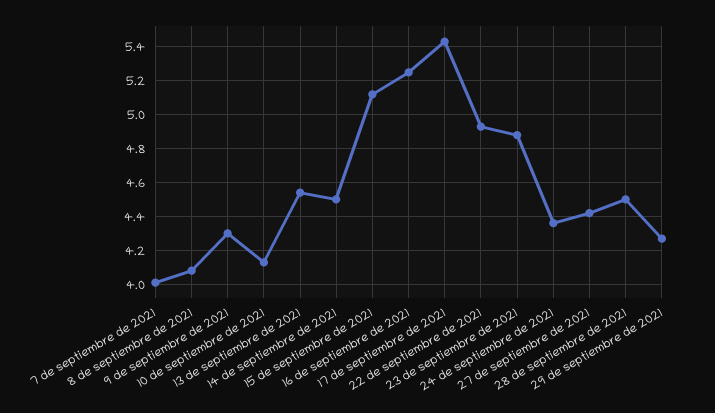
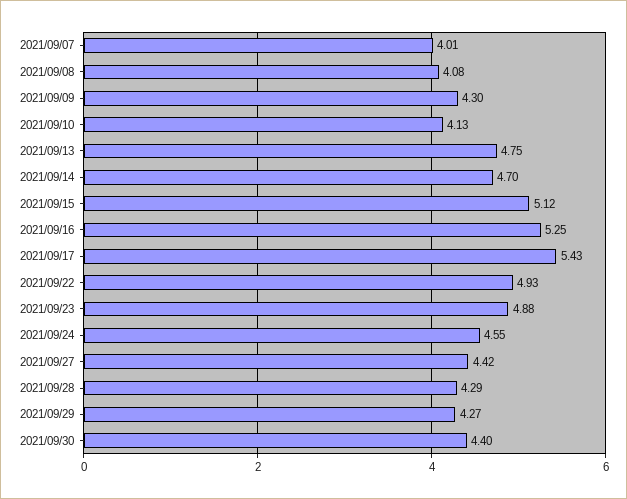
13 de septiembre de 2021: 4.55 -> 4.75
14 de septiembre de 2021: 4.5 -> 4.7
24 de septiembre de 2021: 4.35 -> 4.55
28 de septiembre de 2021: 4.5 -> 4.29
2021/09/30: none -> 4.4

